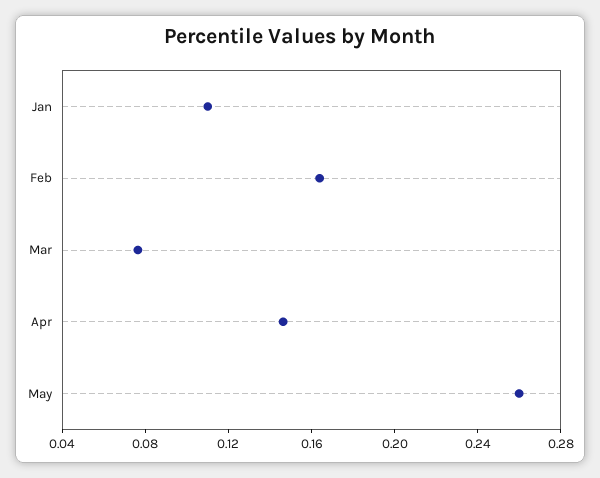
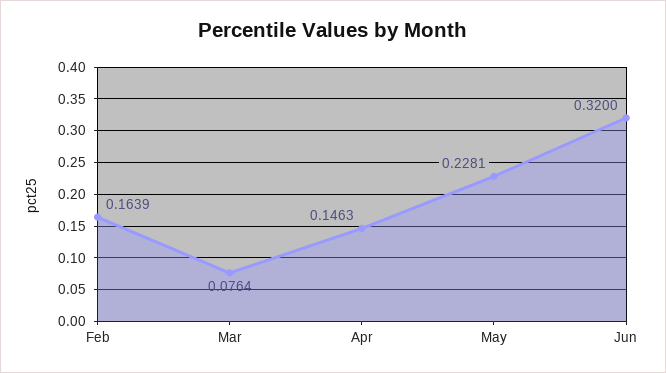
Jan: 0.11 -> none
May: 0.26 -> 0.2281
Jun: none -> 0.32

